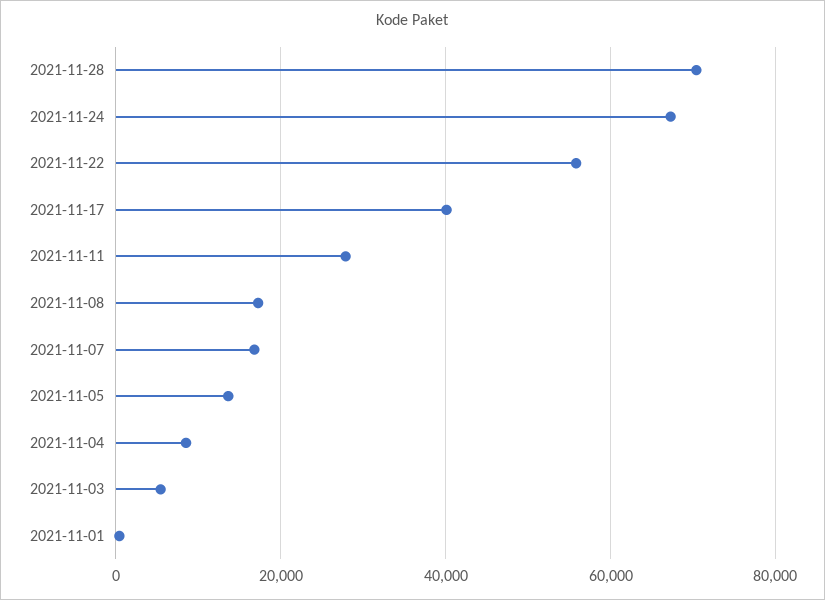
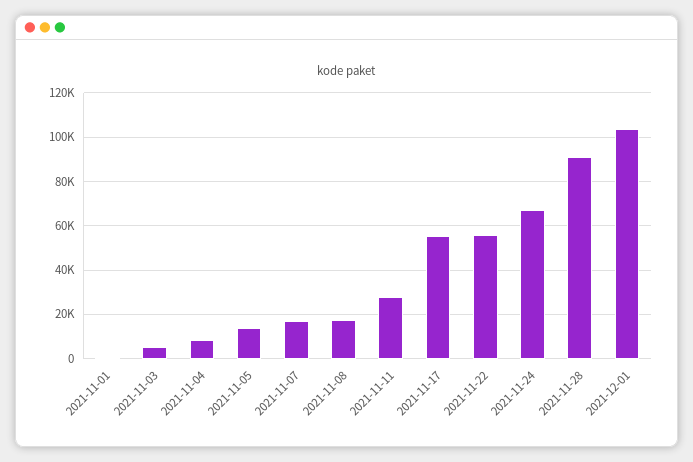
2021-11-28: 70000 -> 90000
2021-11-17: 40000 -> 55000
2021-12-01: none -> 105000

